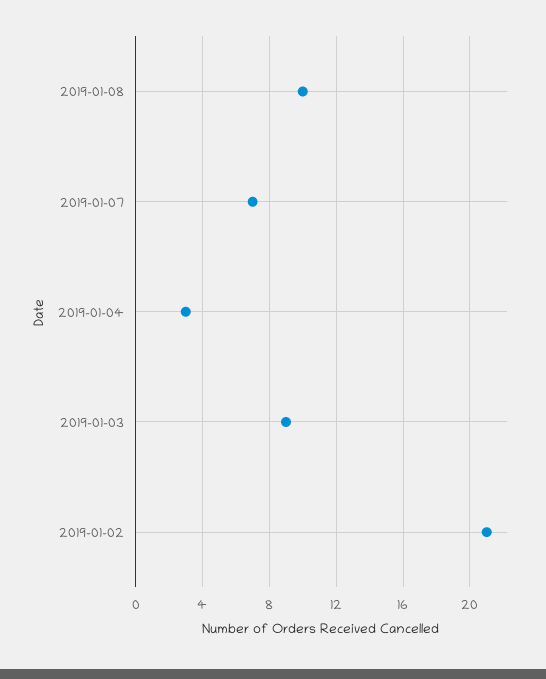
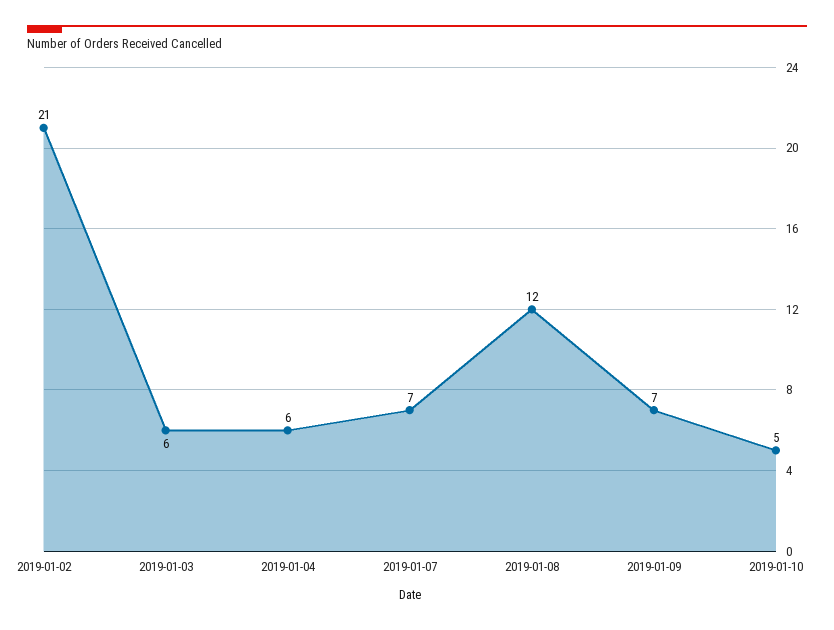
2019-01-08: 10 -> 12
2019-01-04: 3 -> 6
2019-01-03: 9 -> 6
2019-01-09: none -> 7
2019-01-10: none -> 5

